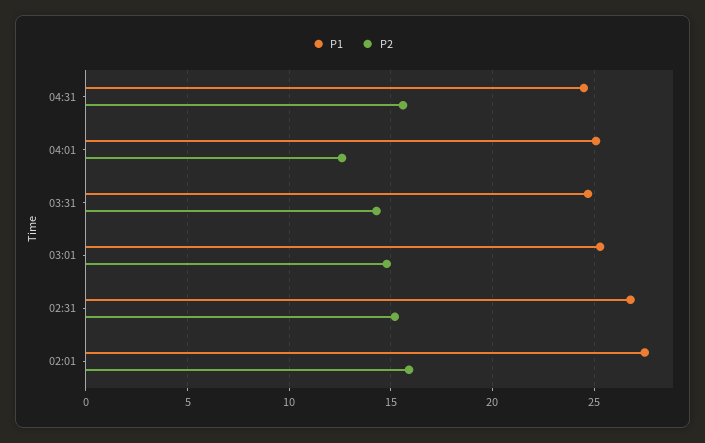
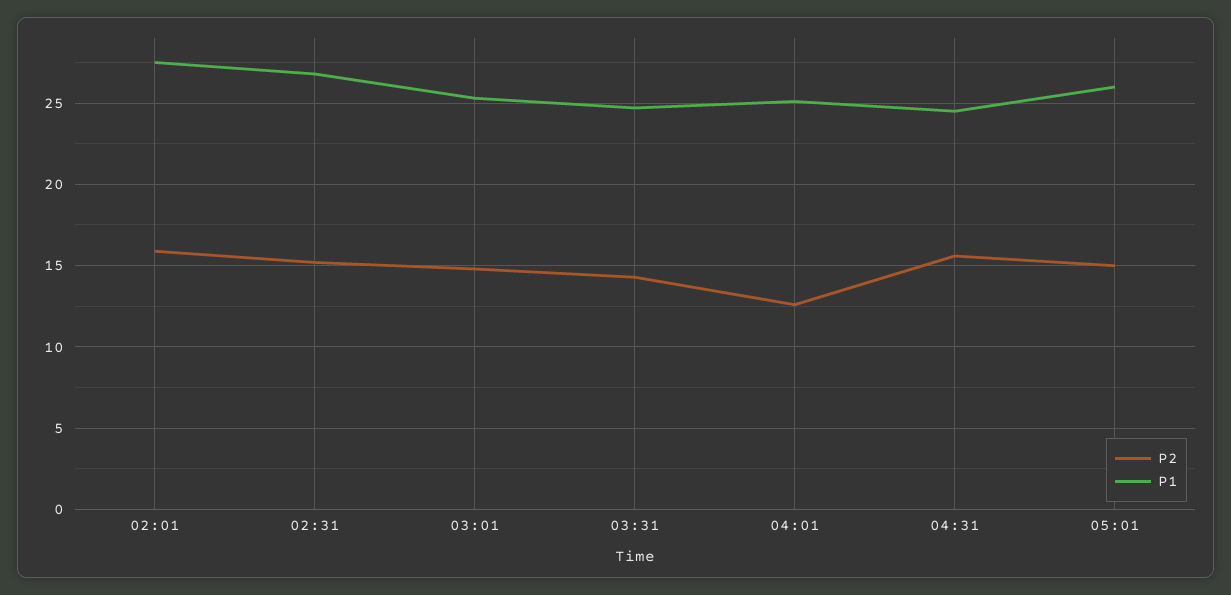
P2, 05:01: none -> 15
P1, 05:01: none -> 26

